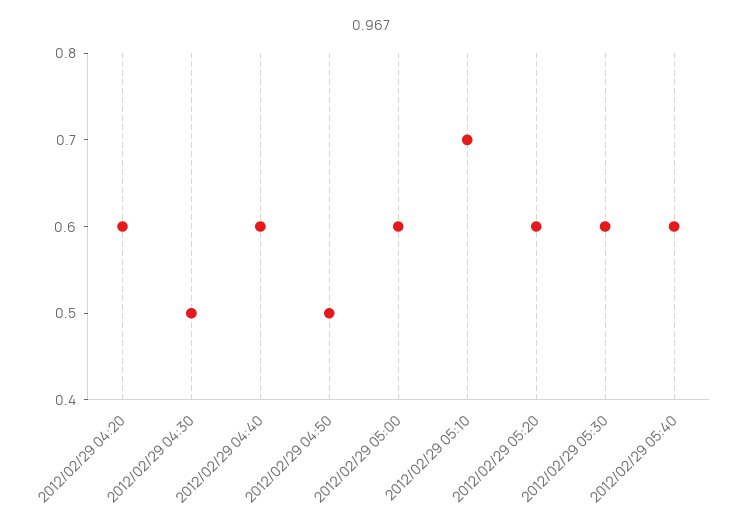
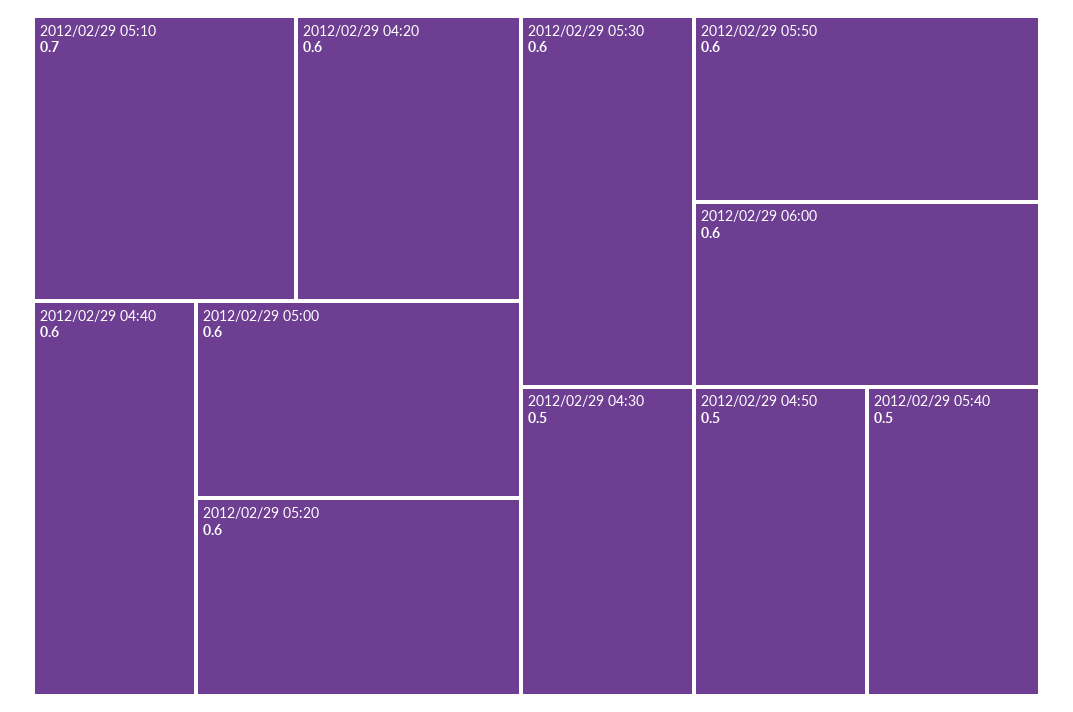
2012/02/29 05:40: 0.6 -> 0.5
2012/02/29 05:50: none -> 0.6
2012/02/29 06:00: none -> 0.6

